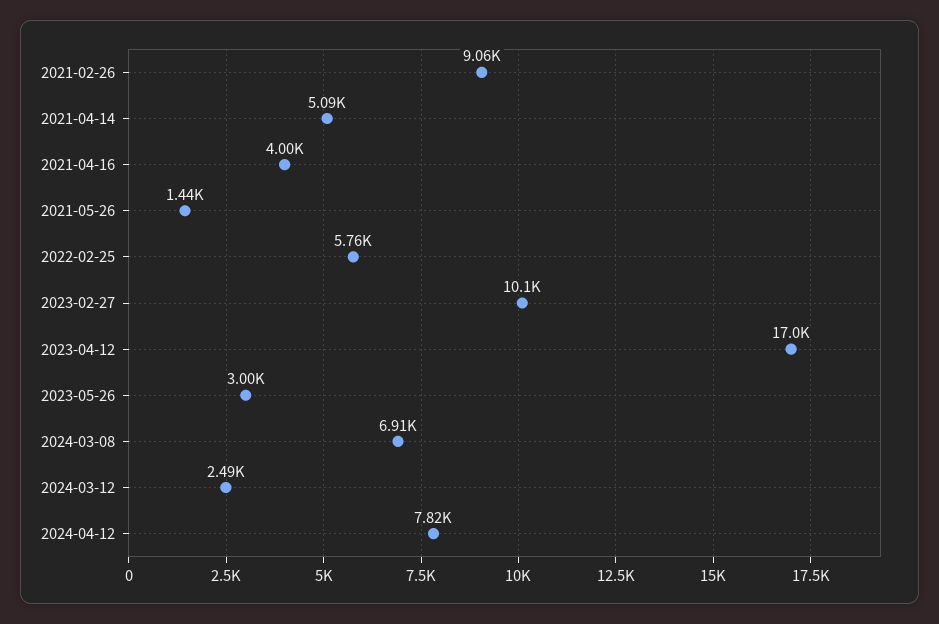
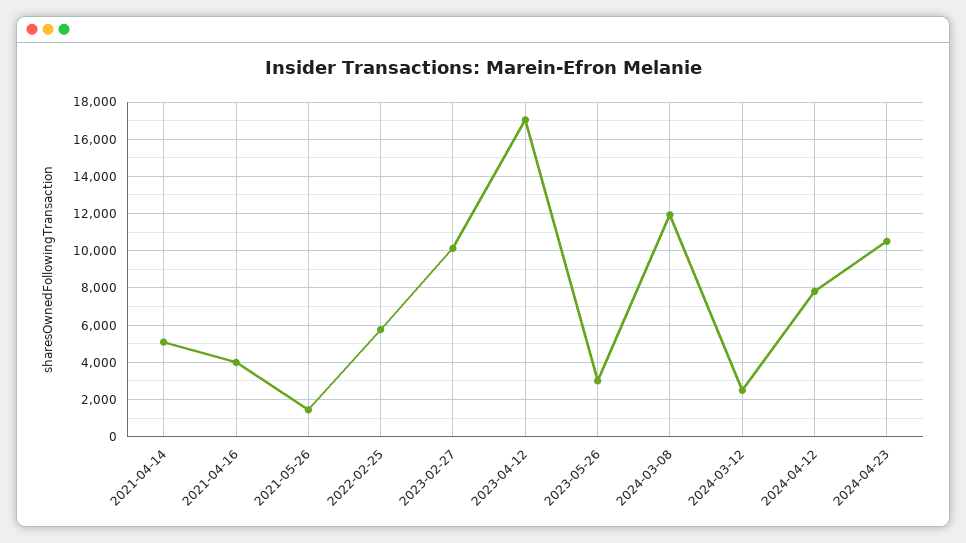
2021-02-26: 9060 -> none
2024-03-08: 6910 -> 12000
2024-04-23: none -> 10500

